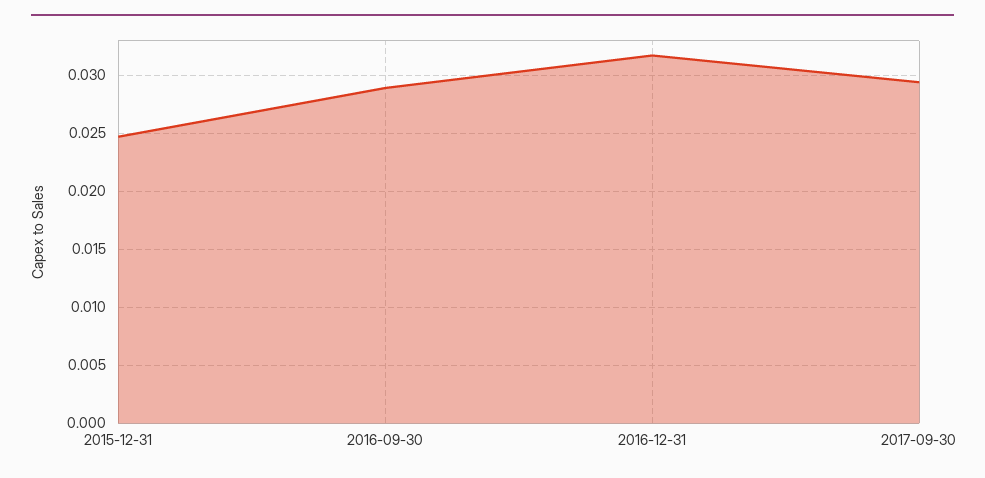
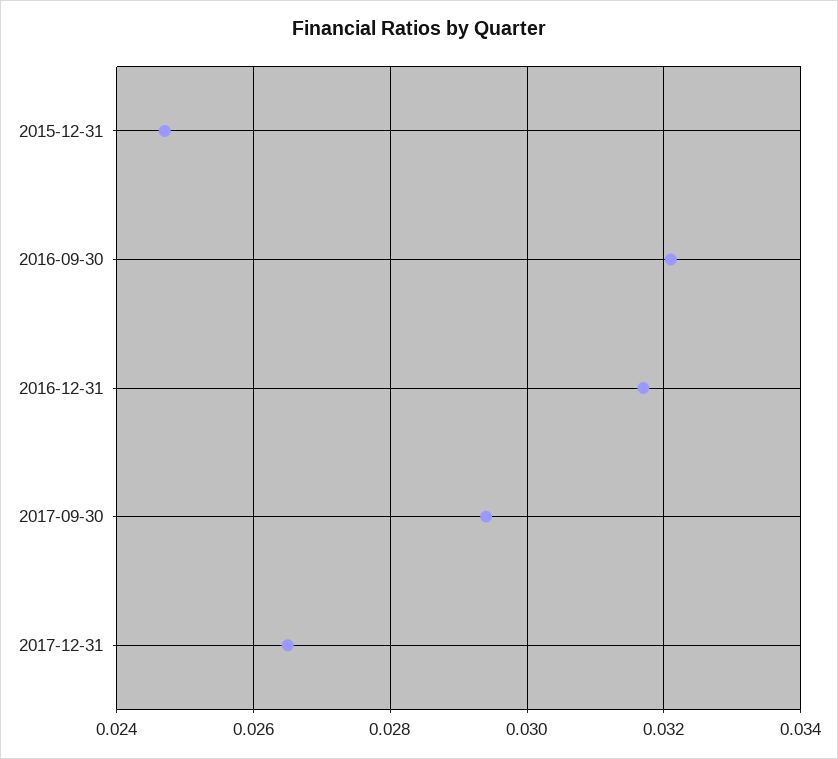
2016-09-30: 0.029 -> 0.032
2017-12-31: none -> 0.0265

